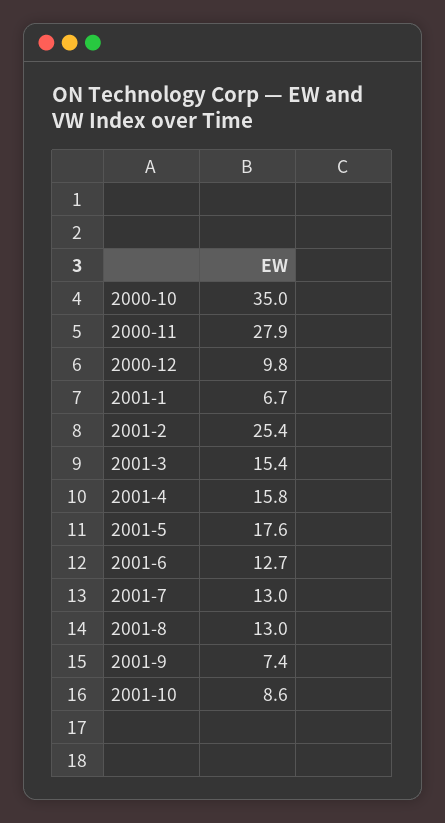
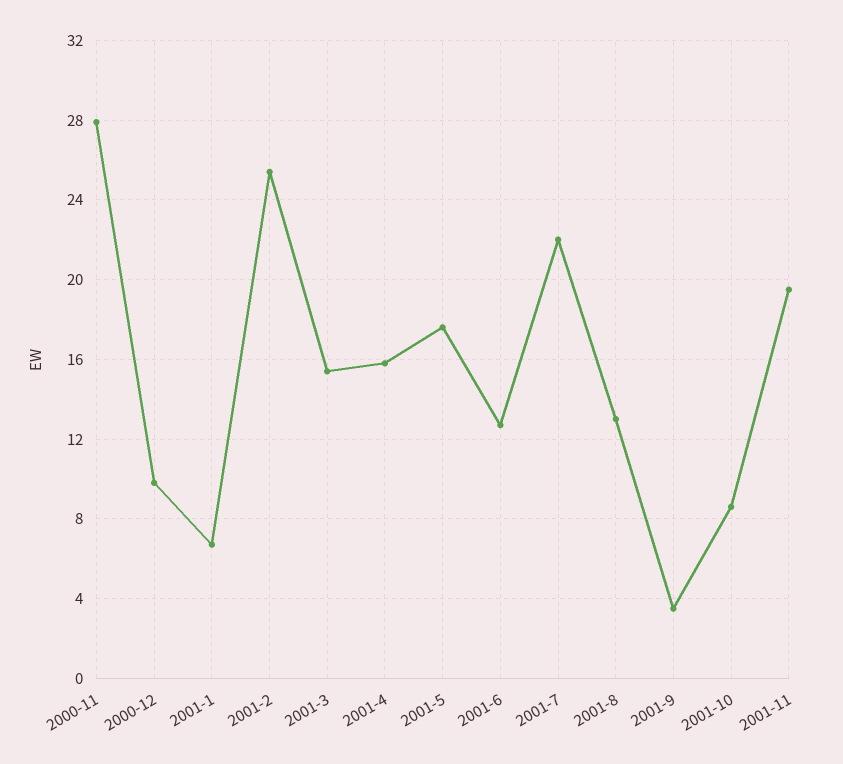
2000-10: 35 -> none
2001-7: 13 -> 22
2001-9: 7.4 -> 3.5
2001-11: none -> 19.5

